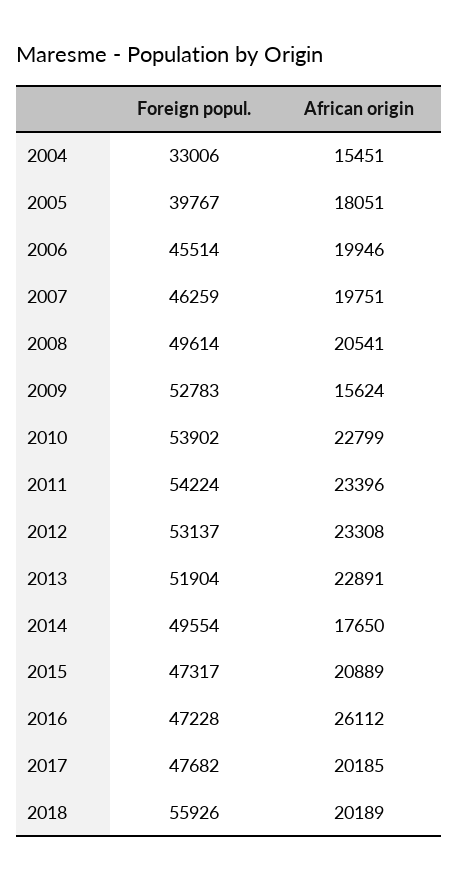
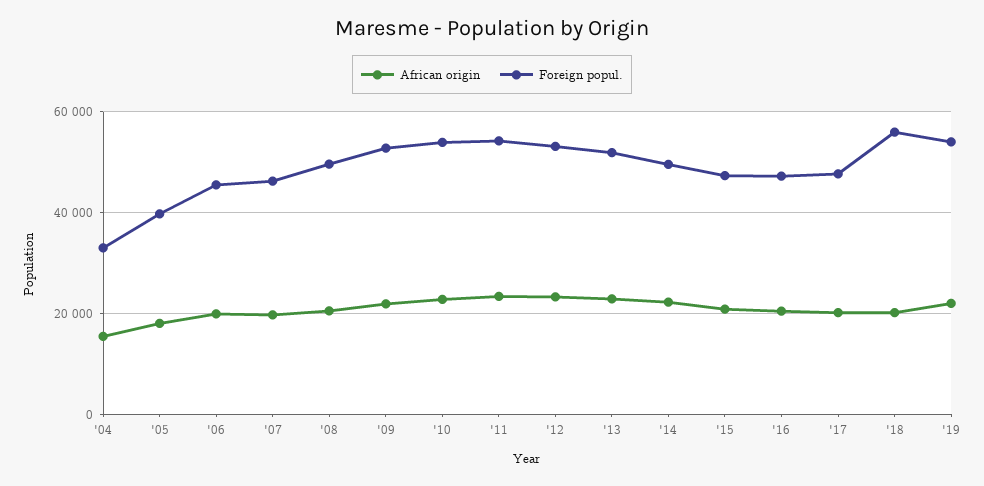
African origin, 2009: 15624 -> 22000
African origin, 2014: 17650 -> 22000
African origin, 2016: 26112 -> 20000
African origin, '19: none -> 22000
Foreign popul., '19: none -> 54000

